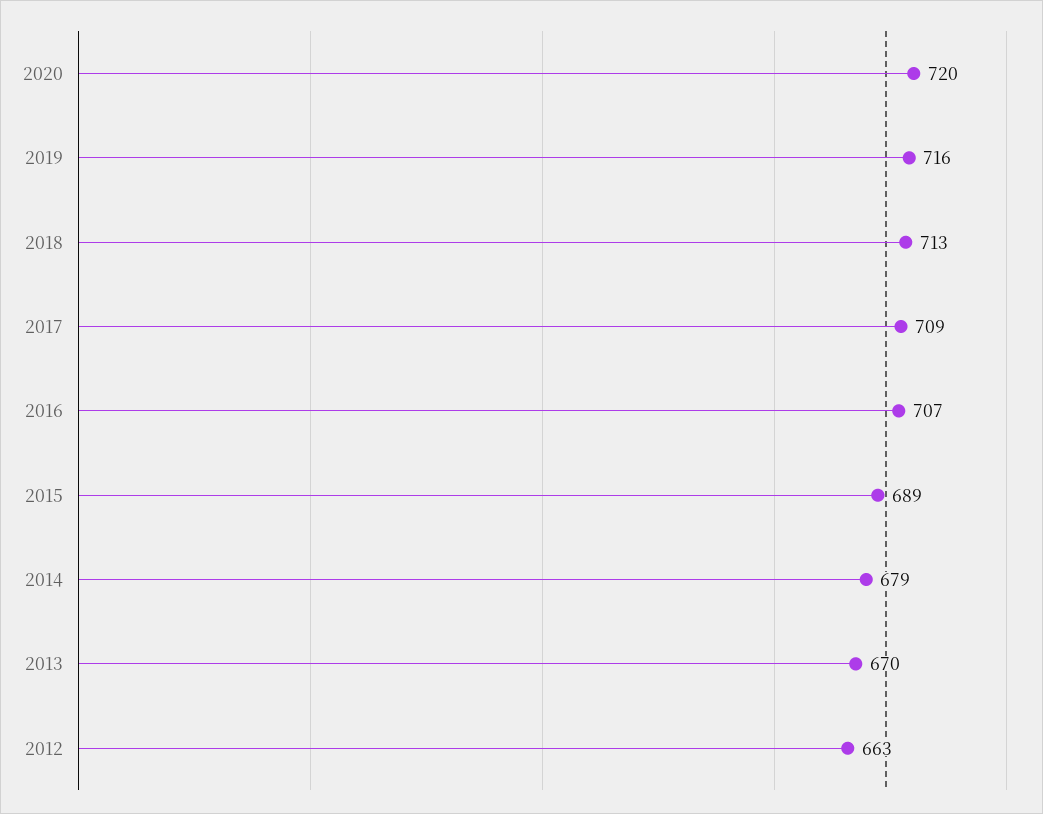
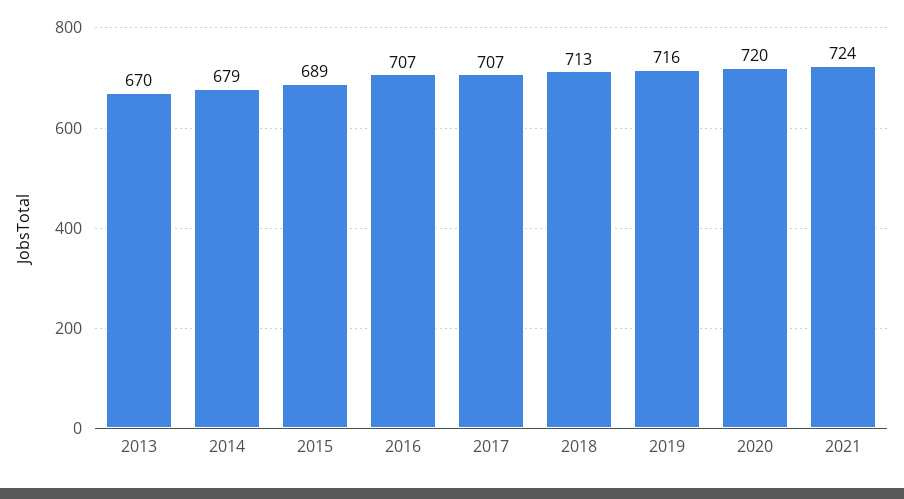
2017: 709 -> 707
2012: 663 -> none
2021: none -> 724

